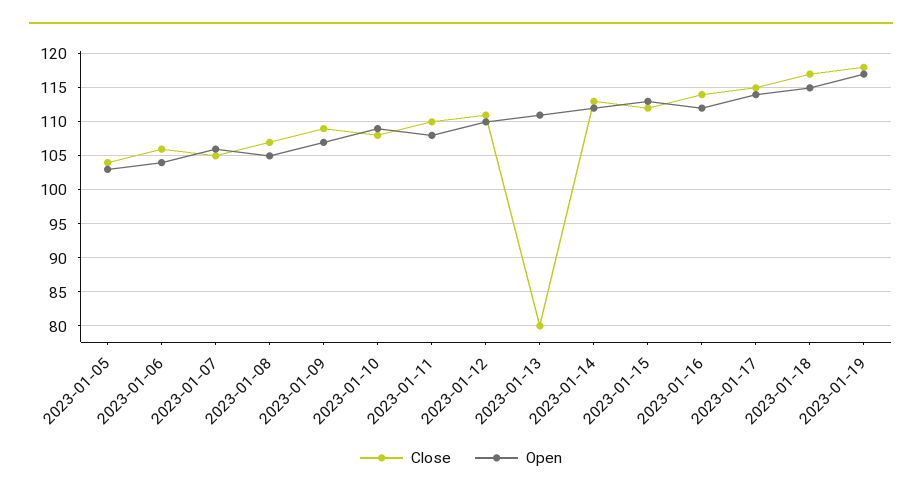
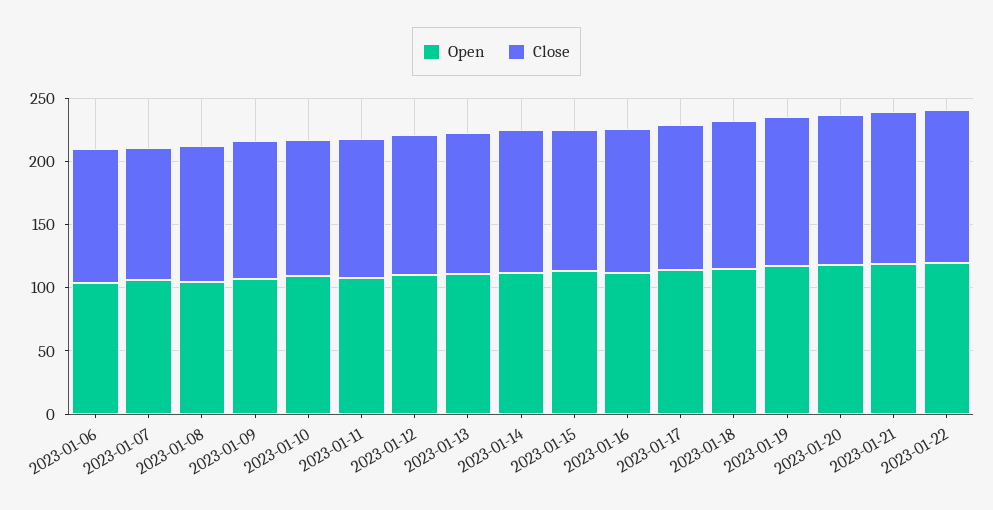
Close, 2023-01-05: 104 -> none
Open, 2023-01-05: 103 -> none
Close, 2023-01-13: 80 -> 110
Open, 2023-01-20: none -> 120
Close, 2023-01-20: none -> 120
Open, 2023-01-21: none -> 120
Close, 2023-01-21: none -> 120
Open, 2023-01-22: none -> 120
Close, 2023-01-22: none -> 120

